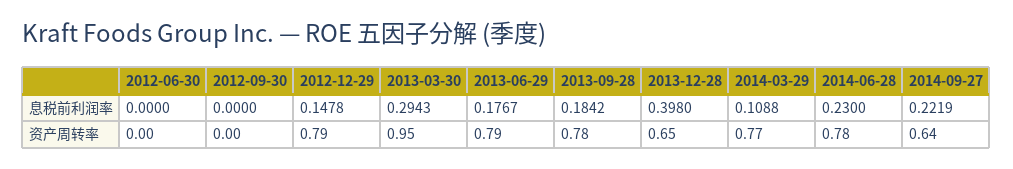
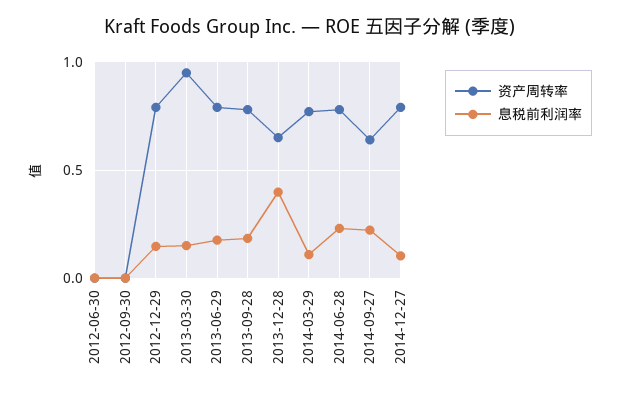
息税前利润率, 2013-03-30: 0.2943 -> 0.15
资产周转率, 2014-12-27: none -> 0.8
息税前利润率, 2014-12-27: none -> 0.1

